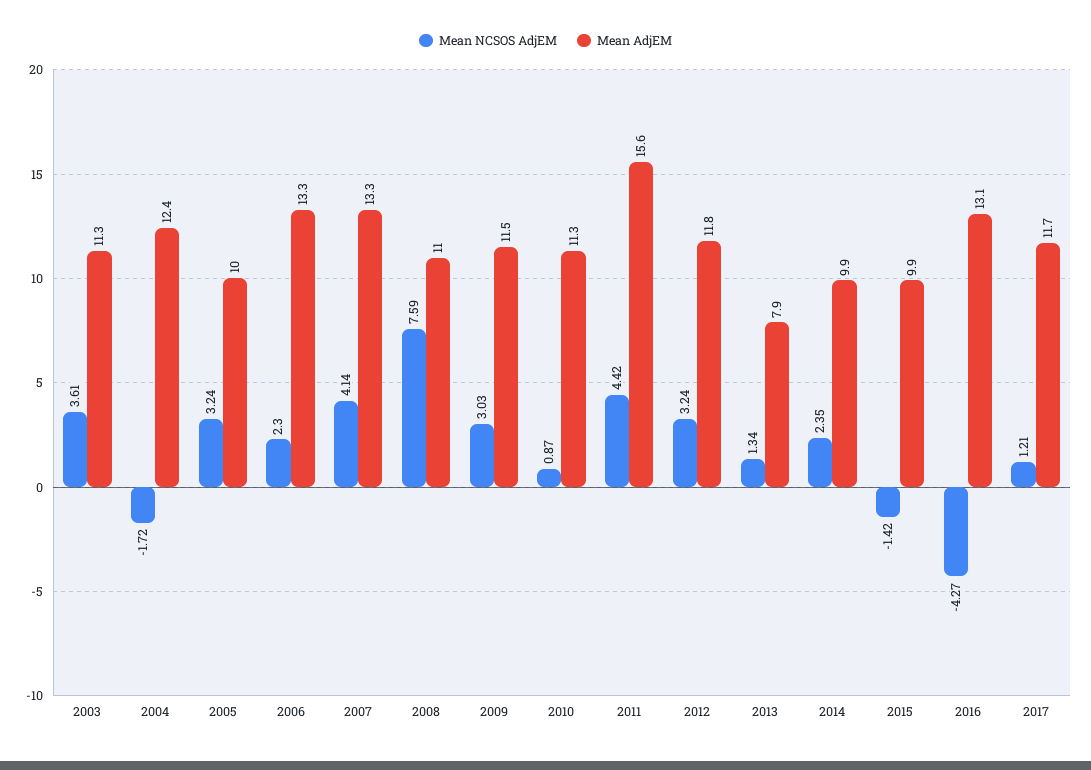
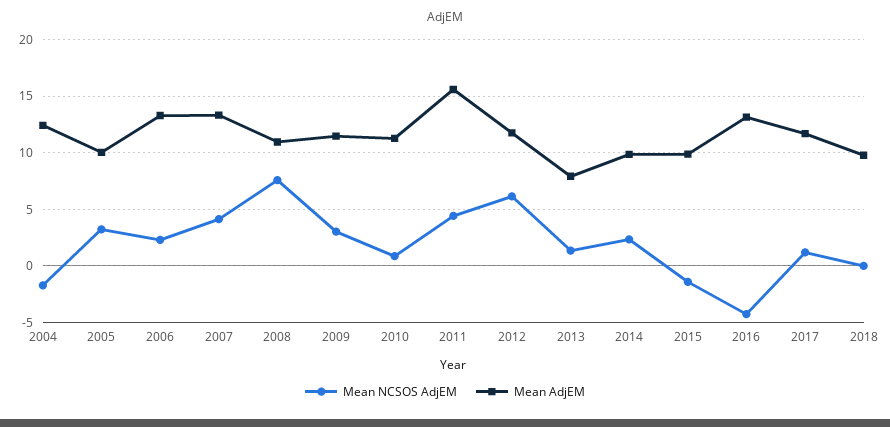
Mean NCSOS AdjEM, 2003: 3.61 -> none
Mean AdjEM, 2003: 11.3 -> none
Mean NCSOS AdjEM, 2012: 3.24 -> 6
Mean NCSOS AdjEM, 2018: none -> 0
Mean AdjEM, 2018: none -> 10

